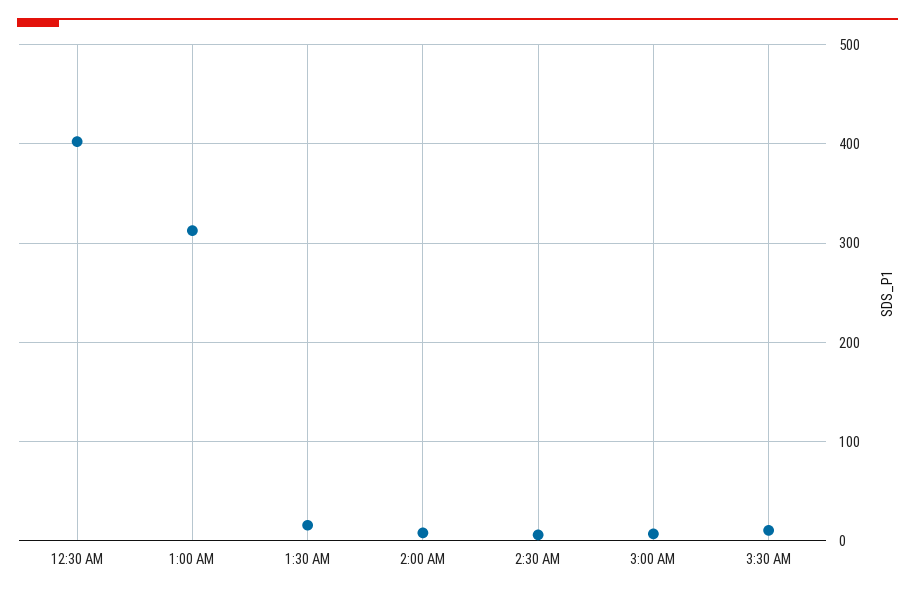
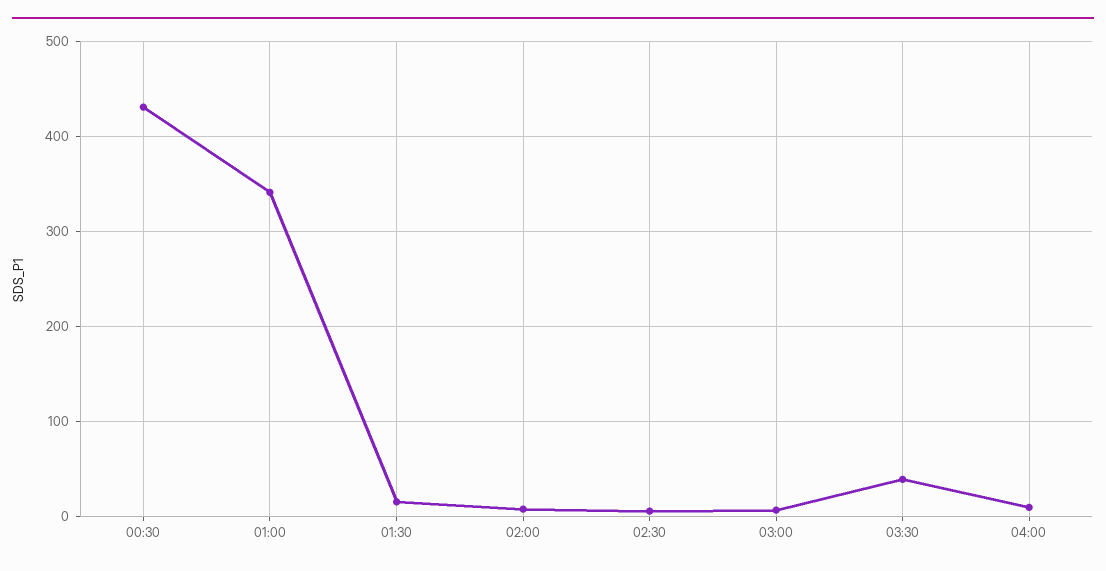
12:30 AM: 400 -> 430
1:00 AM: 310 -> 340
3:30 AM: 10 -> 40
04:00: none -> 10

